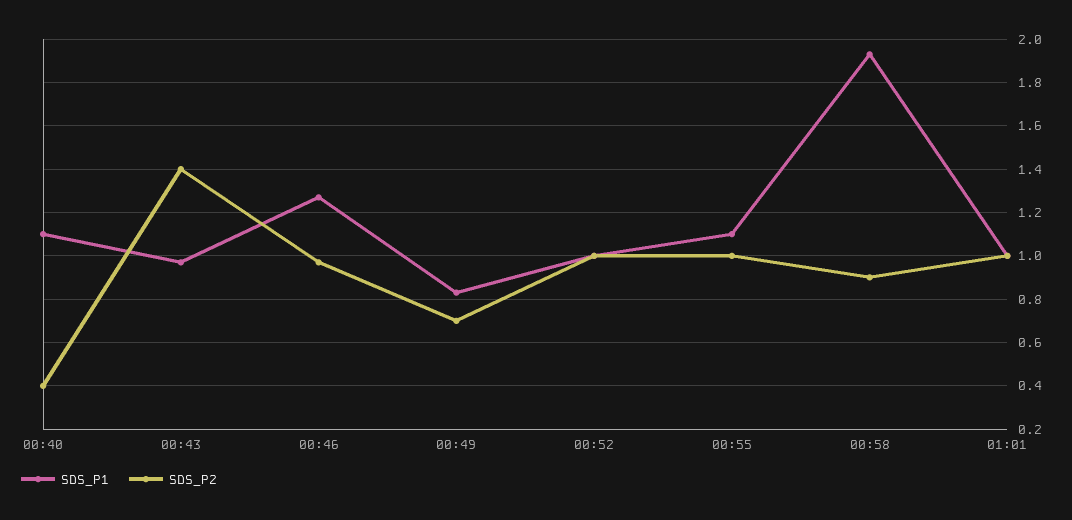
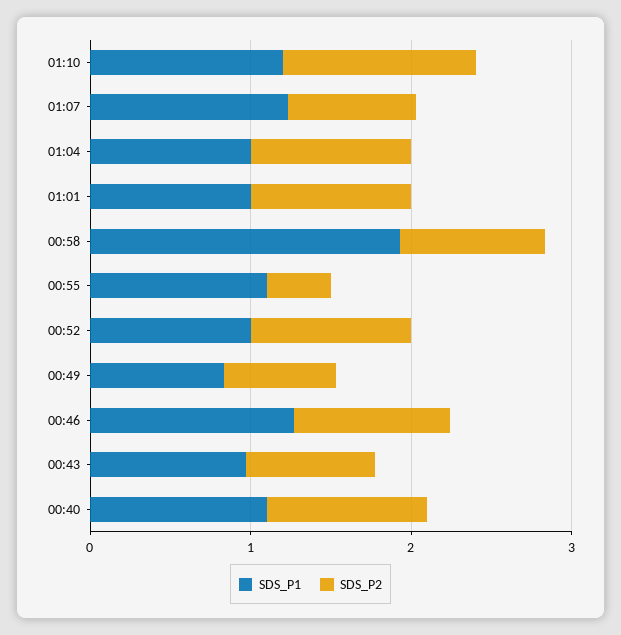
SDS_P2, 00:40: 0.4 -> 1
SDS_P2, 00:43: 1.4 -> 0.8
SDS_P2, 00:55: 1 -> 0.4
SDS_P1, 01:10: none -> 1.2
SDS_P2, 01:10: none -> 1.2
SDS_P1, 01:07: none -> 1.2
SDS_P2, 01:07: none -> 0.8
SDS_P1, 01:04: none -> 1
SDS_P2, 01:04: none -> 1

